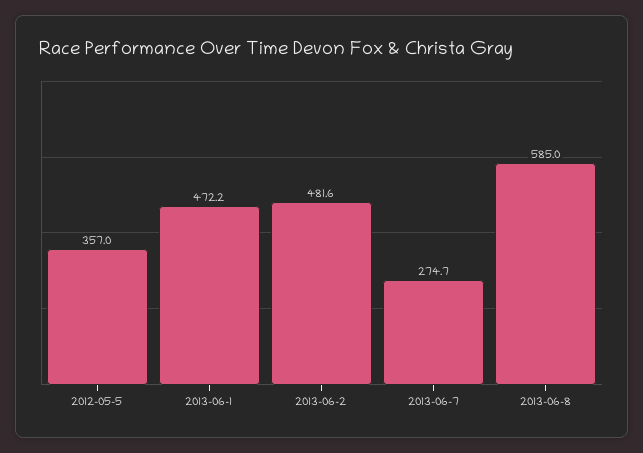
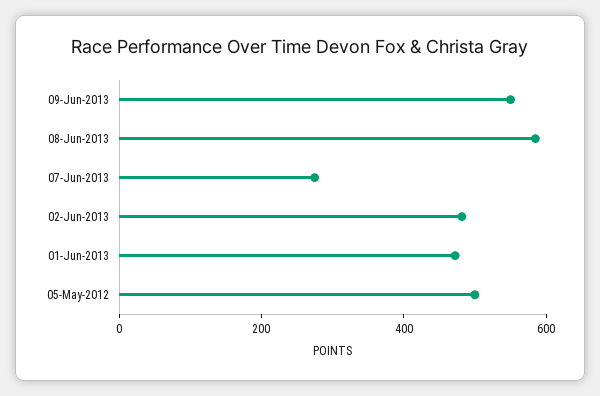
2012-05-5: 357 -> 500
09-Jun-2013: none -> 550

